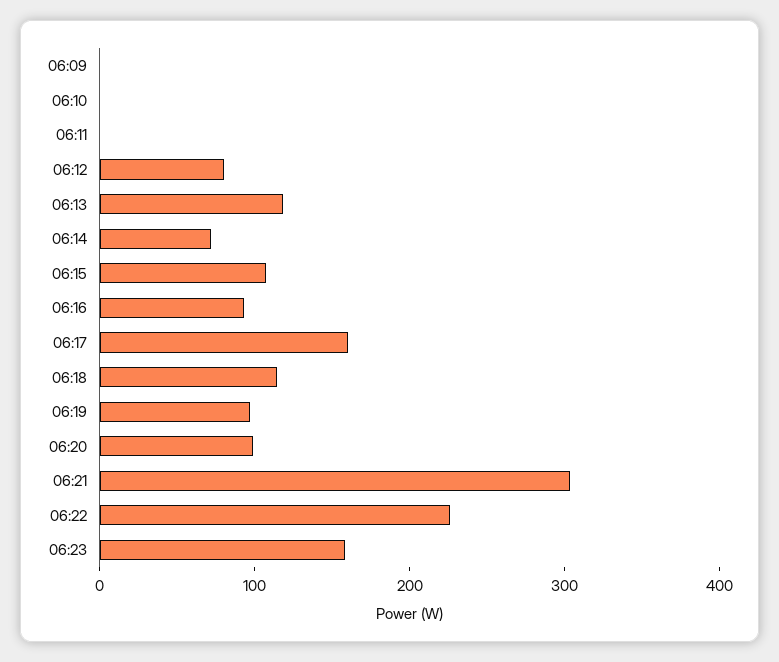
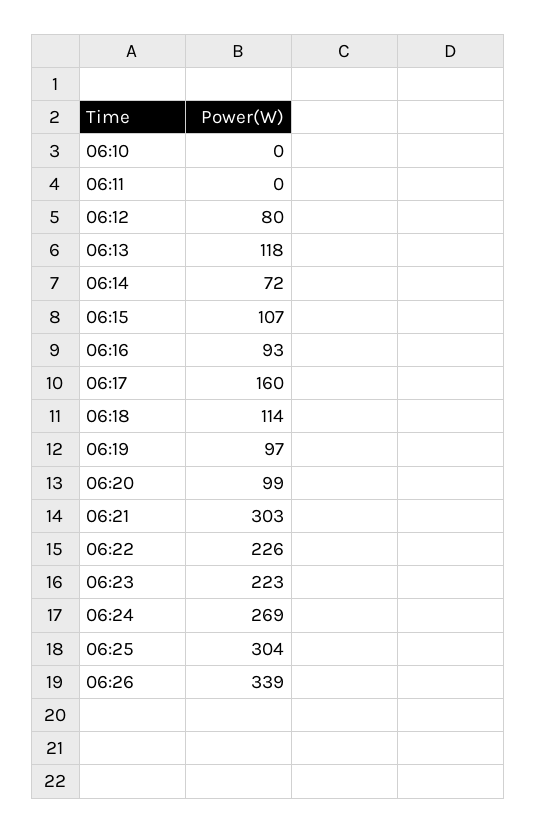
06:09: 0 -> none
06:23: 160 -> 223
06:24: none -> 269
06:25: none -> 304
06:26: none -> 339

